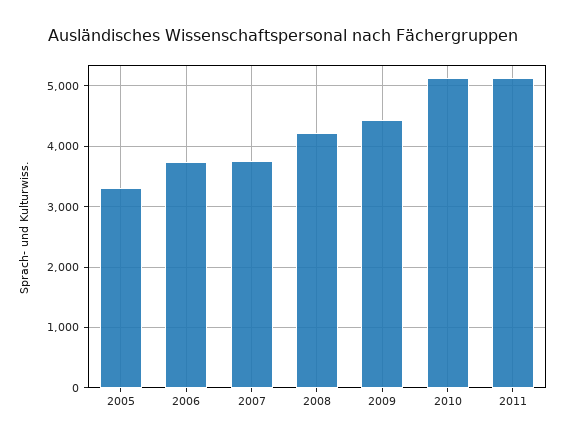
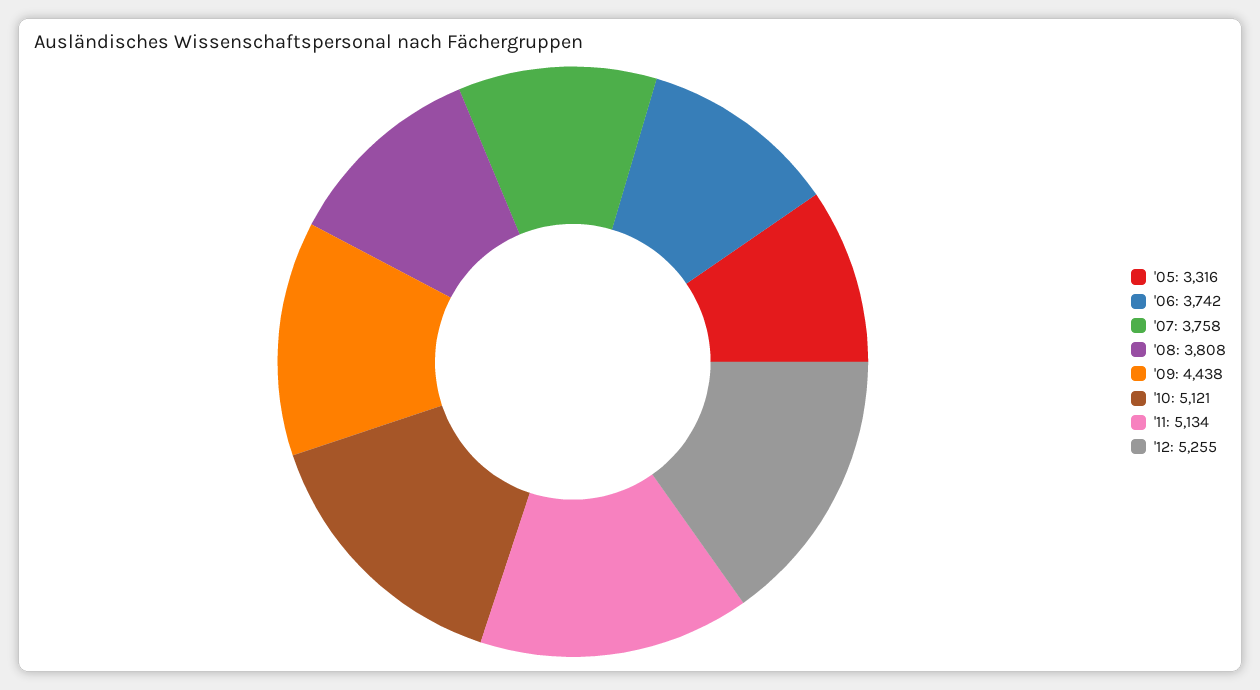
2008: 4200 -> 3808
'12: none -> 5255

